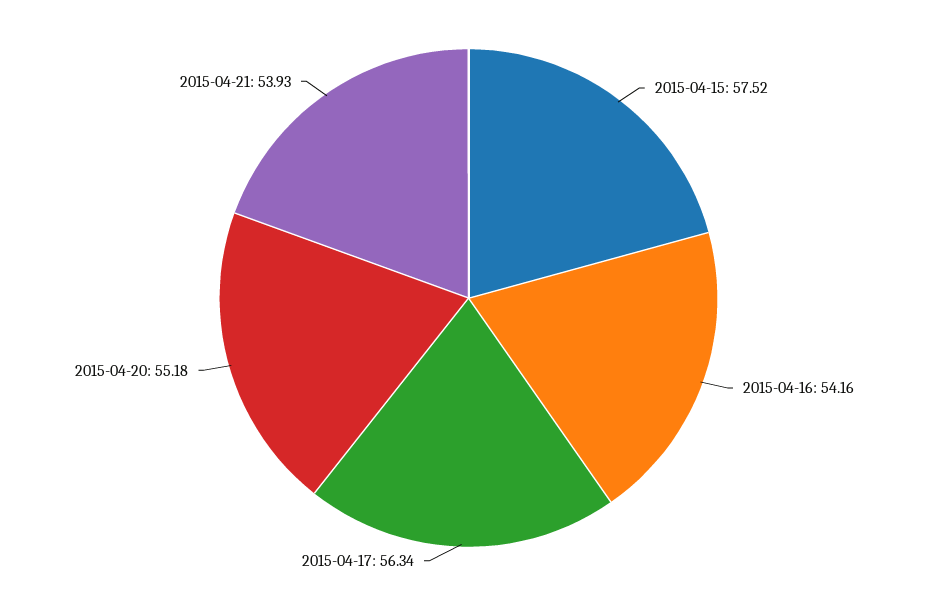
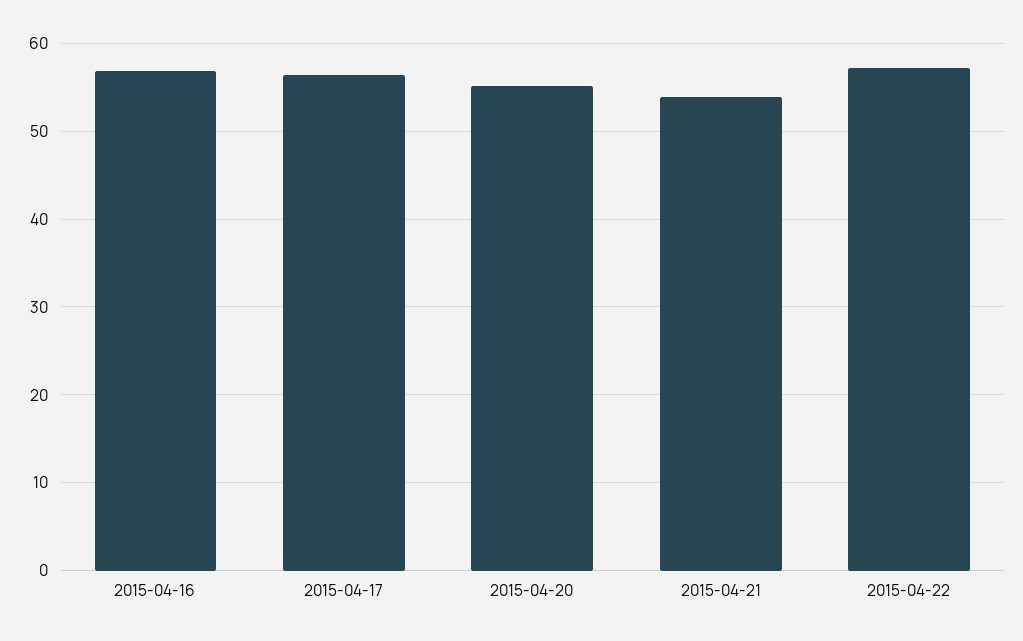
2015-04-15: 57.52 -> none
2015-04-16: 54.16 -> 57
2015-04-22: none -> 57

